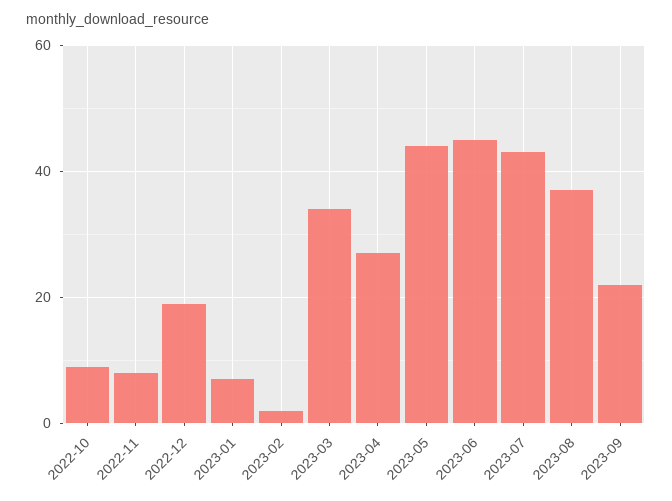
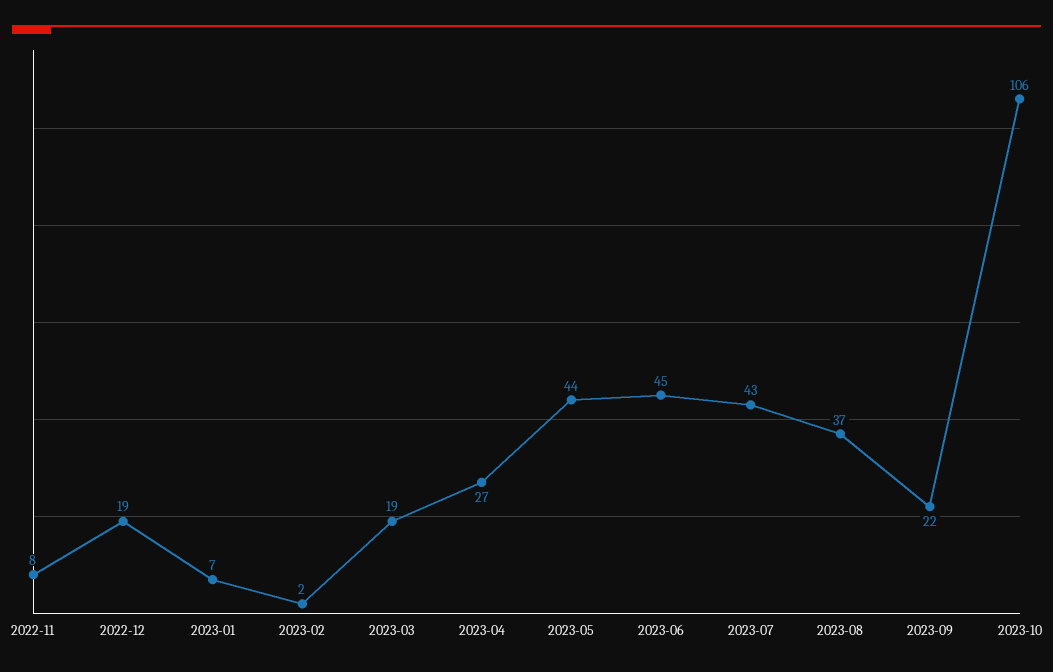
2022-10: 10 -> none
2023-03: 35 -> 19
2023-10: none -> 106

